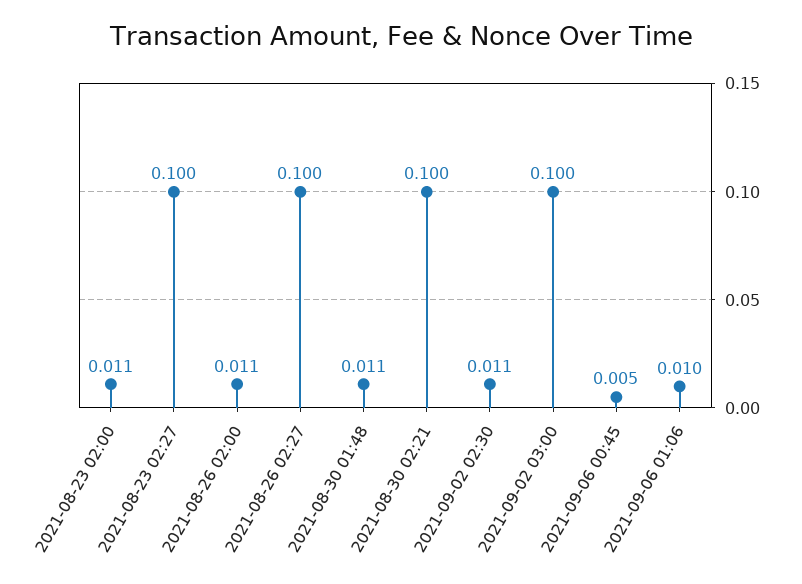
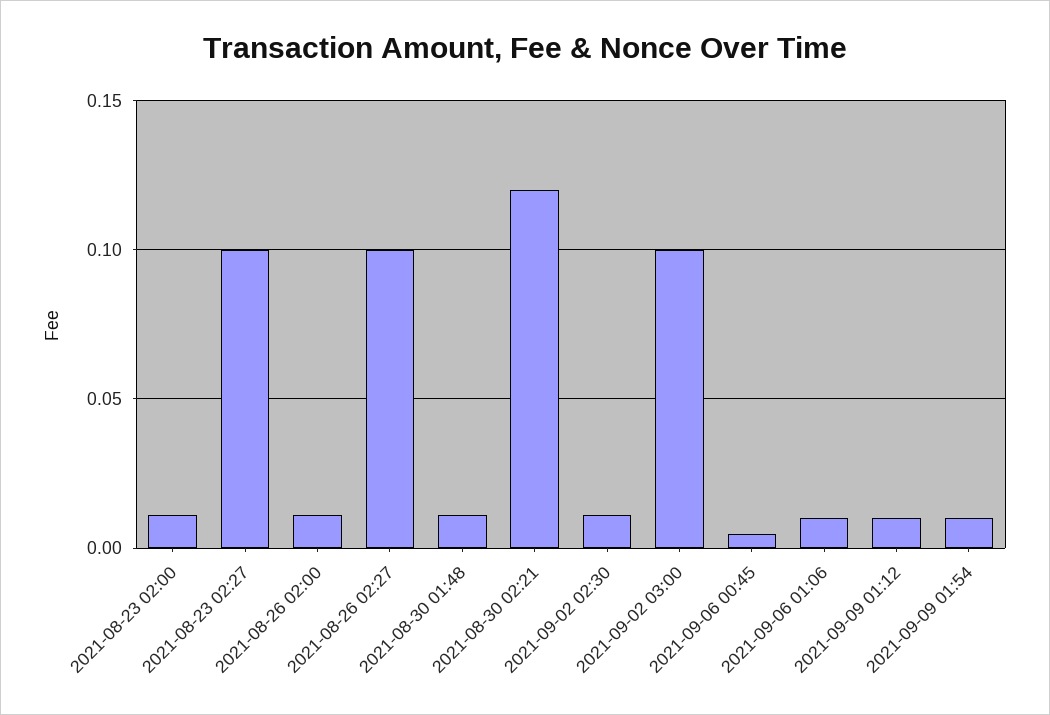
2021-08-30 02:21: 0.1 -> 0.12
2021-09-09 01:12: none -> 0.01
2021-09-09 01:54: none -> 0.01

